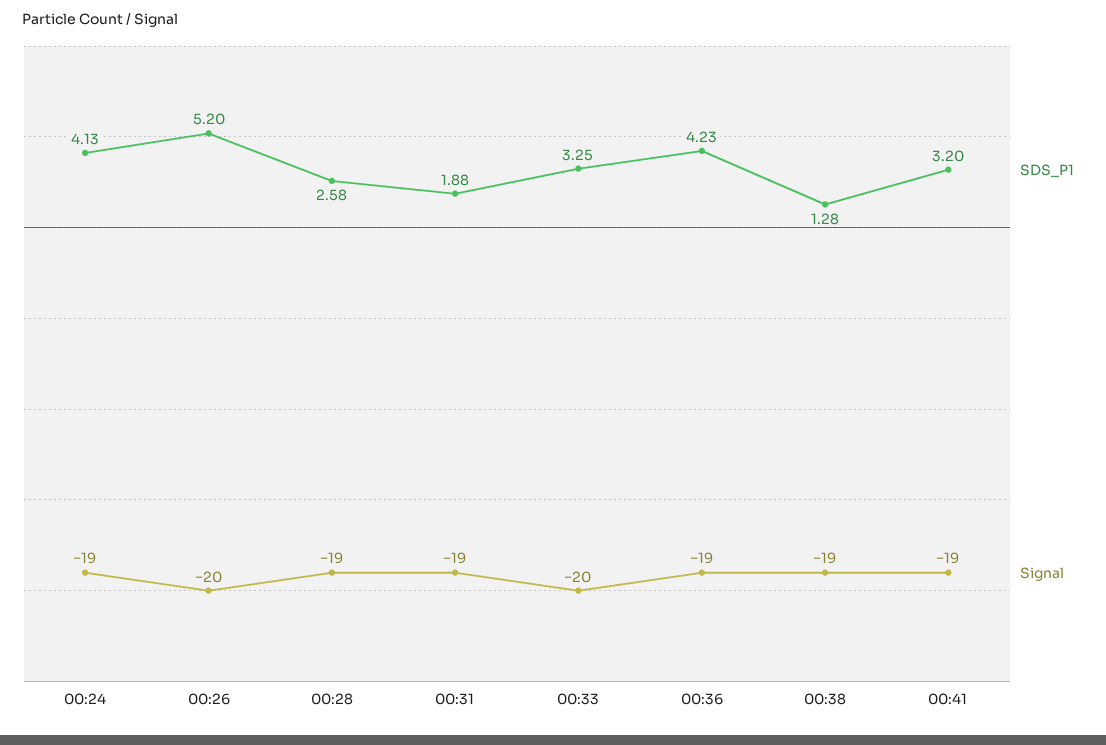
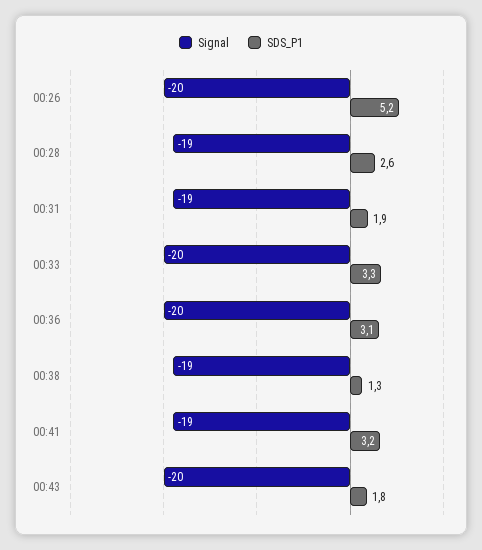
SDS_P1, 00:24: 4.13 -> none
Signal, 00:24: -19 -> none
SDS_P1, 00:36: 4.23 -> 3.1
Signal, 00:36: -19 -> -20
Signal, 00:43: none -> -20
SDS_P1, 00:43: none -> 1.8

